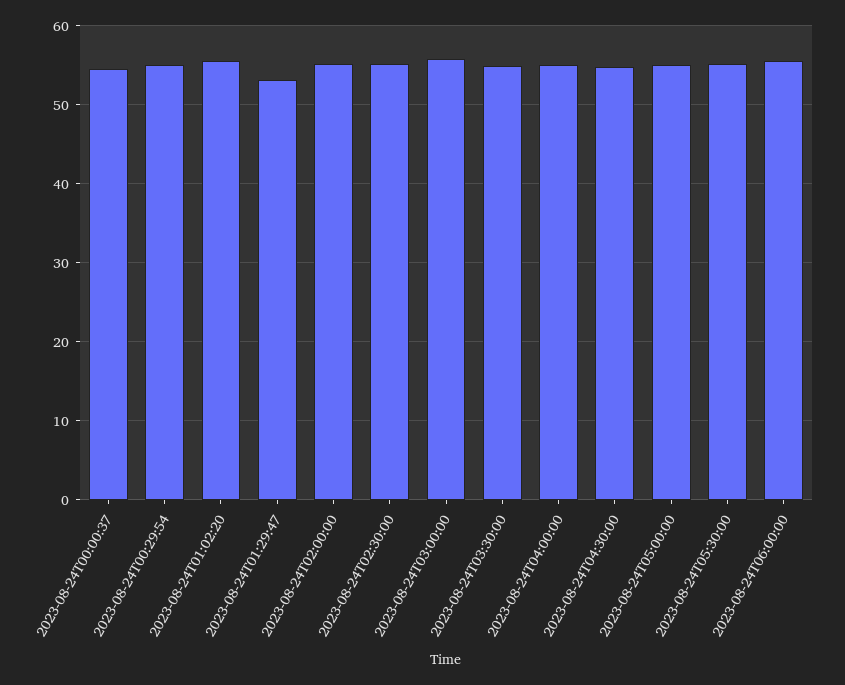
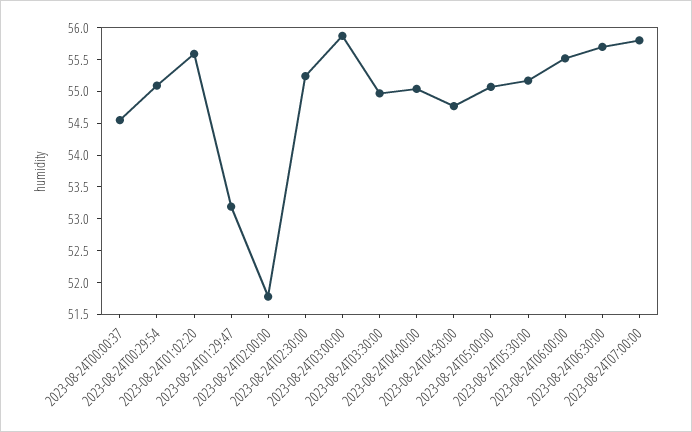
2023-08-24T02:00:00: 55 -> 51.75
2023-08-24T06:30:00: none -> 55.75
2023-08-24T07:00:00: none -> 55.75

